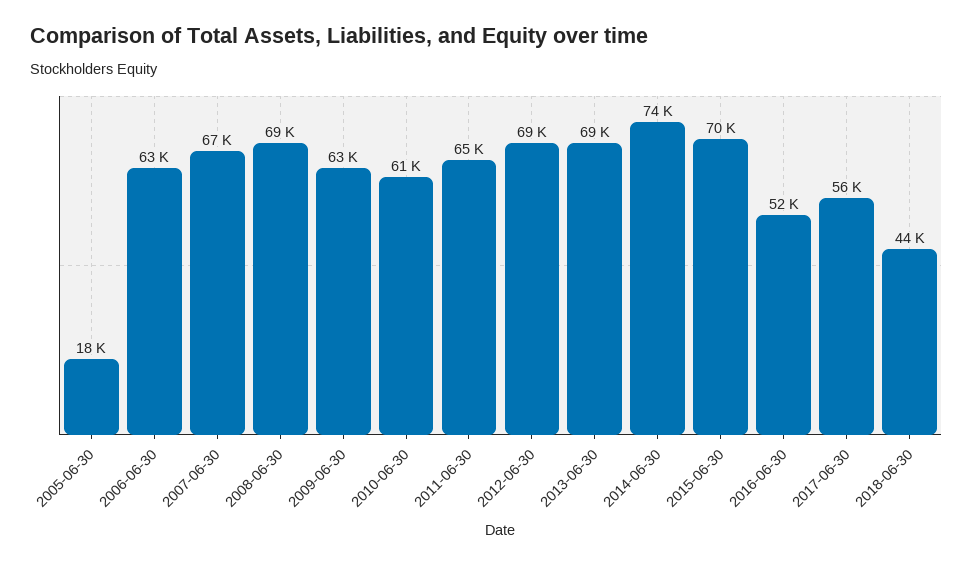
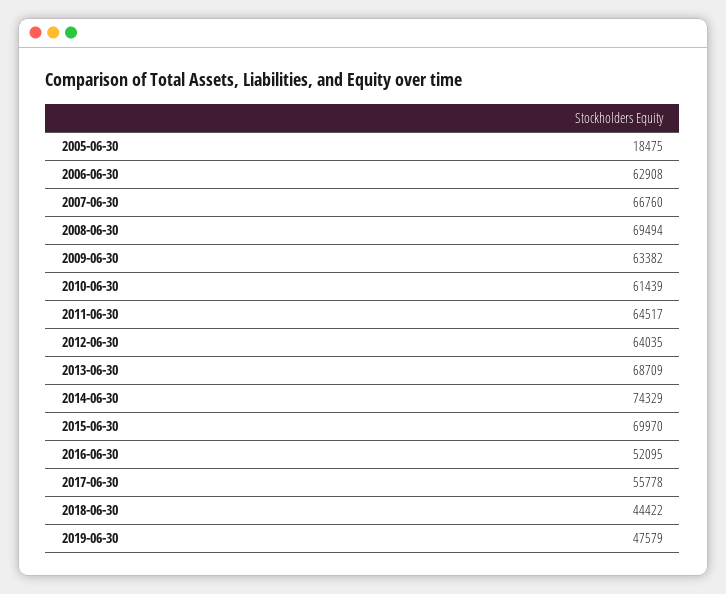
2012-06-30: 69000 -> 64035
2019-06-30: none -> 47579

